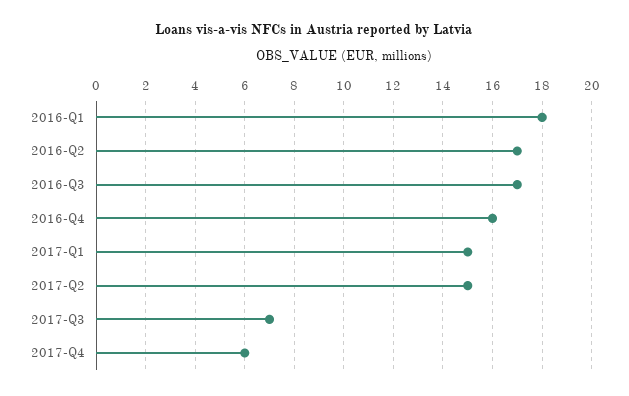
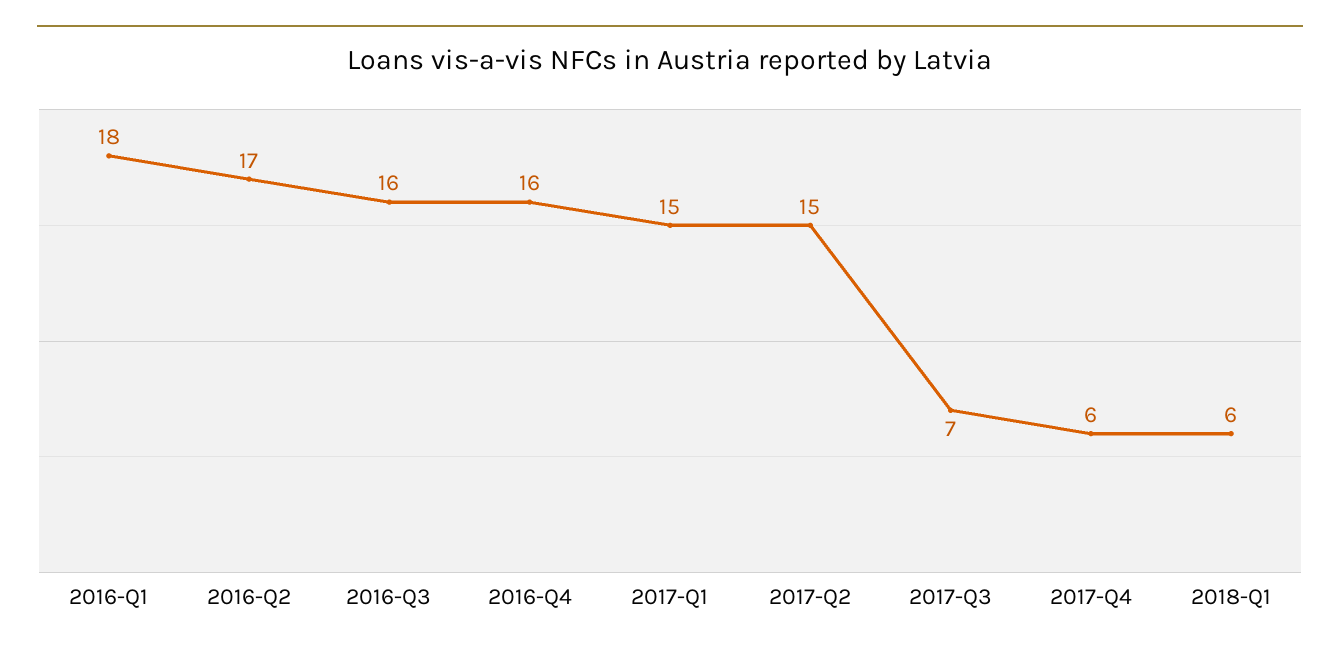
2016-Q3: 17 -> 16
2018-Q1: none -> 6

